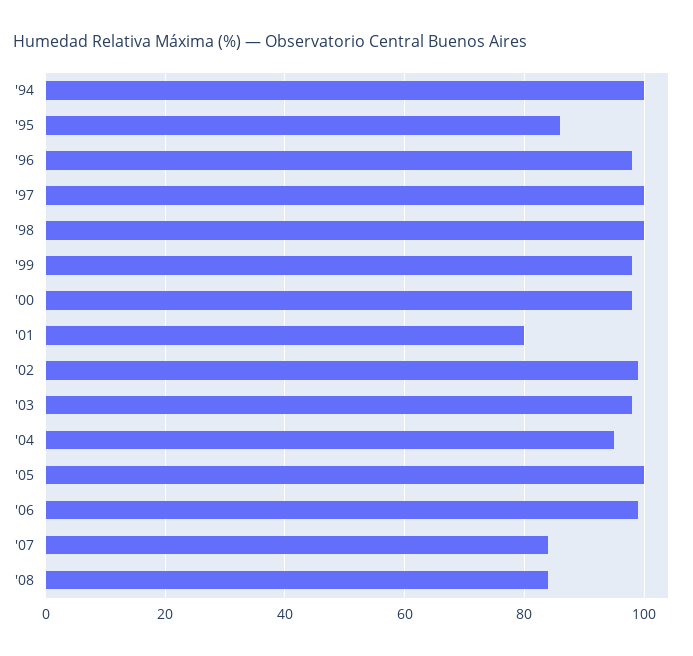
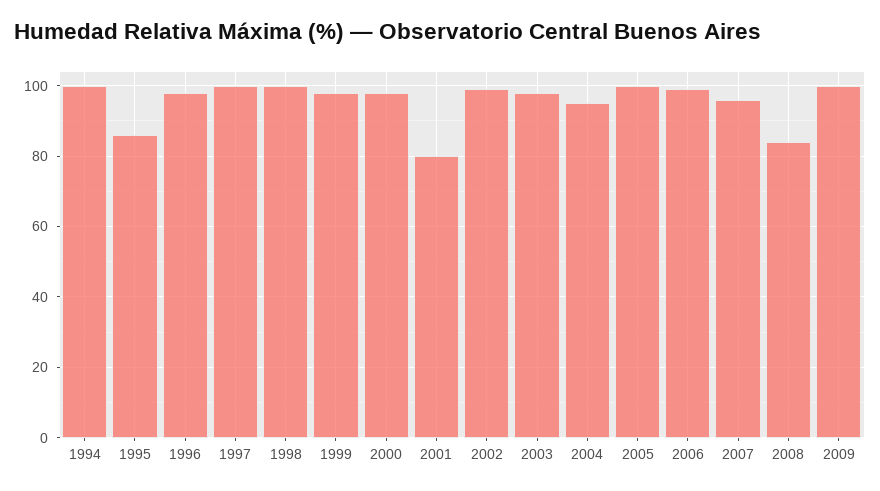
'07: 85 -> 95
2009: none -> 100

